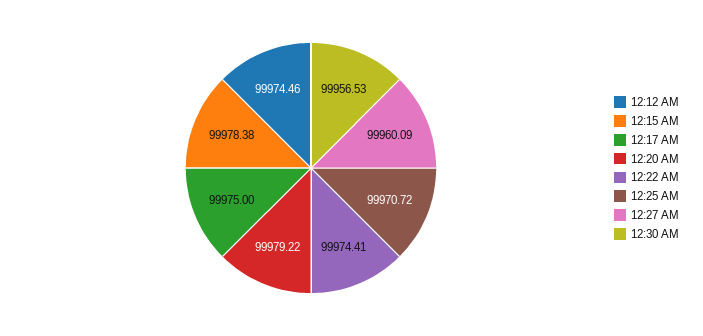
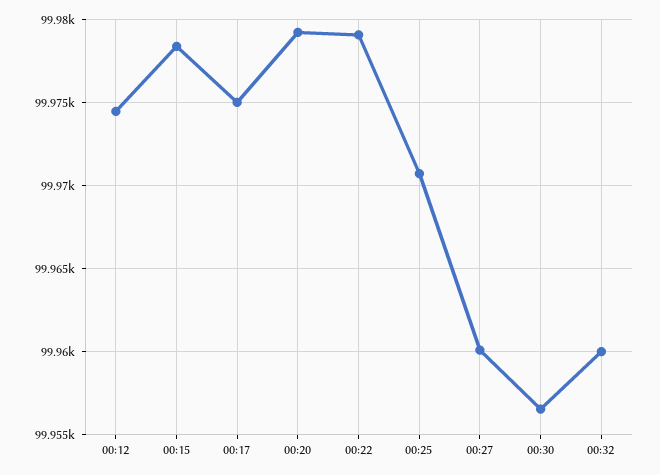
12:22 AM: 99974.41 -> 99979
00:32: none -> 99960

